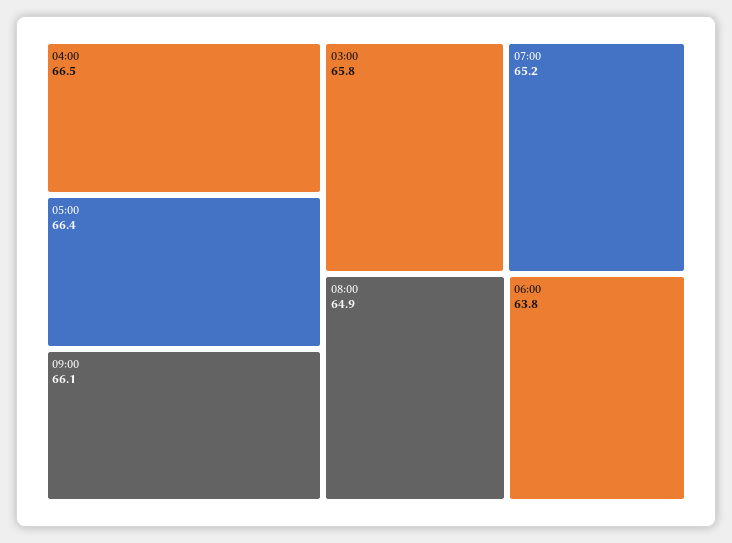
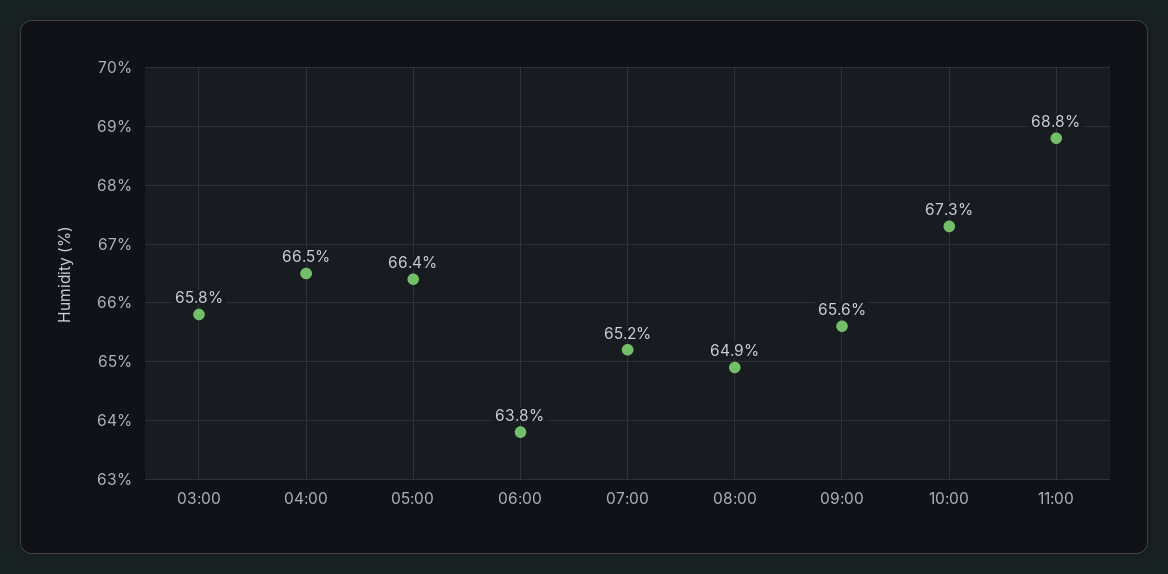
09:00: 66.1 -> 65.6
10:00: none -> 67.3
11:00: none -> 68.8

